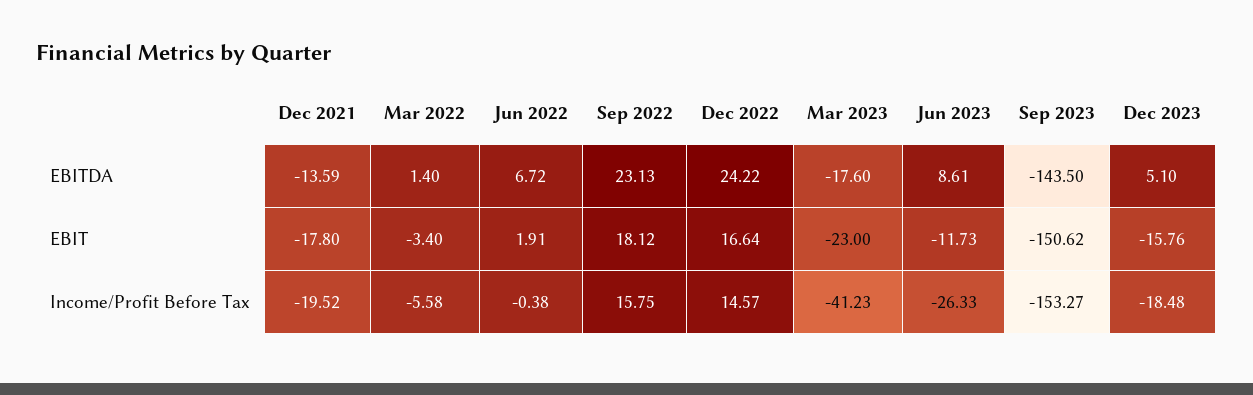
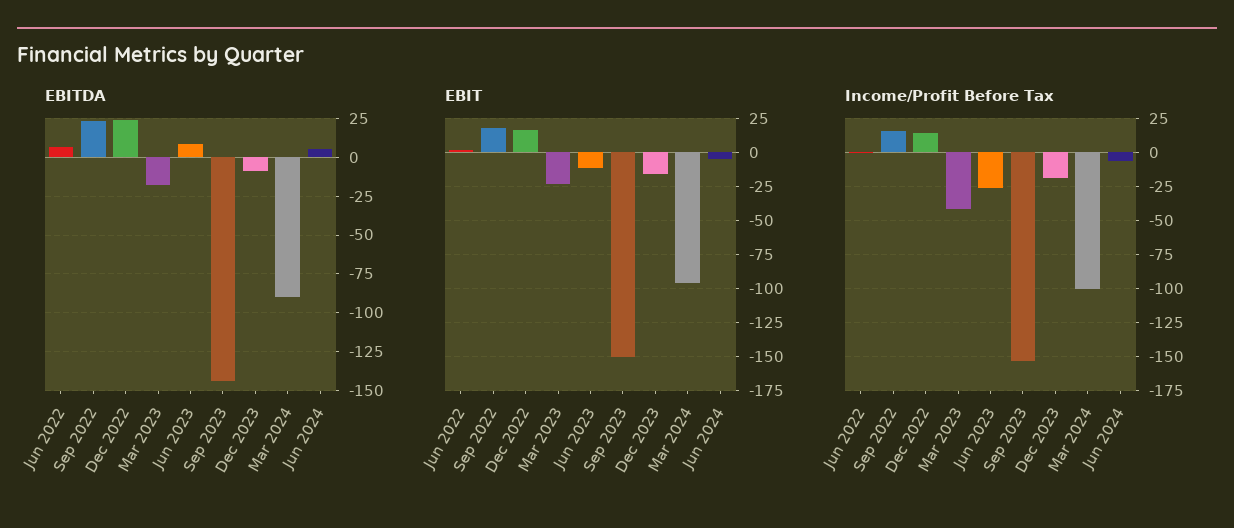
EBITDA, Dec 2021: -13.59 -> none
EBITDA, Mar 2022: 1.4 -> none
EBITDA, Dec 2023: 5.1 -> -10
EBIT, Dec 2021: -17.8 -> none
EBIT, Mar 2022: -3.4 -> none
Income/Profit Before Tax, Dec 2021: -19.52 -> none
Income/Profit Before Tax, Mar 2022: -5.58 -> none
EBITDA, Mar 2024: none -> -90
EBITDA, Jun 2024: none -> 5
EBIT, Mar 2024: none -> -95
EBIT, Jun 2024: none -> -5
Income/Profit Before Tax, Mar 2024: none -> -100
Income/Profit Before Tax, Jun 2024: none -> -5

